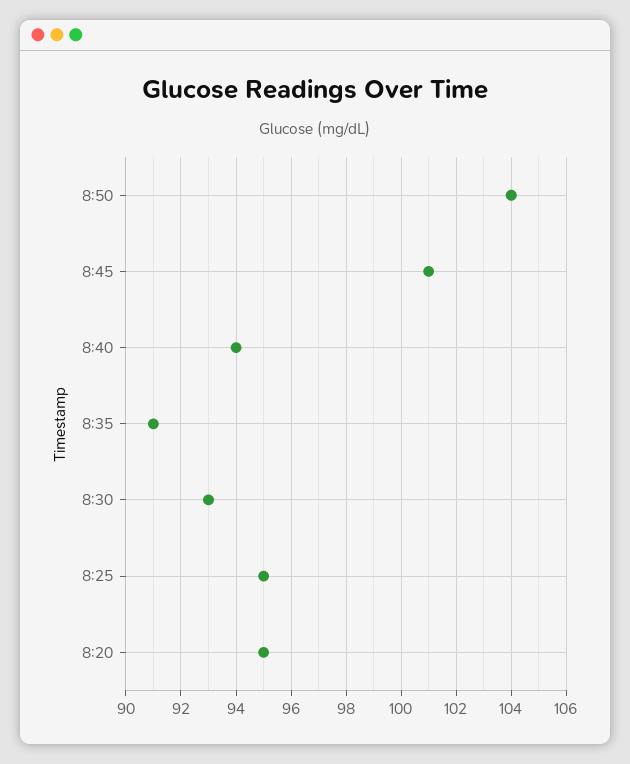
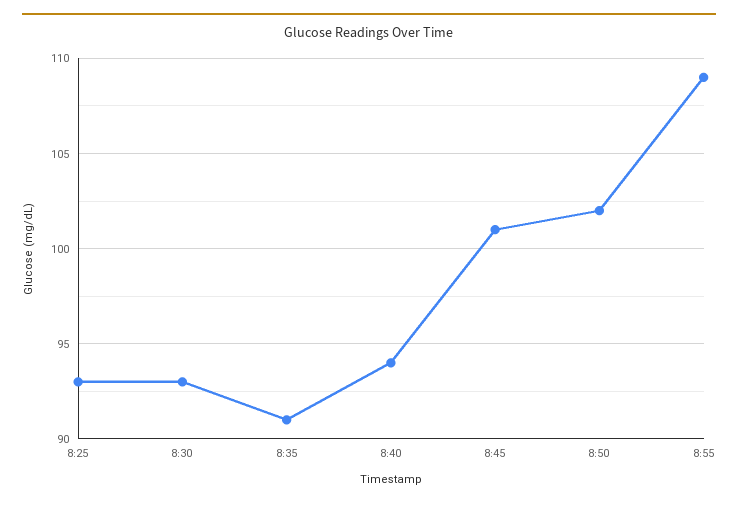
8:50: 104 -> 102
8:25: 95 -> 93
8:20: 95 -> none
8:55: none -> 109

